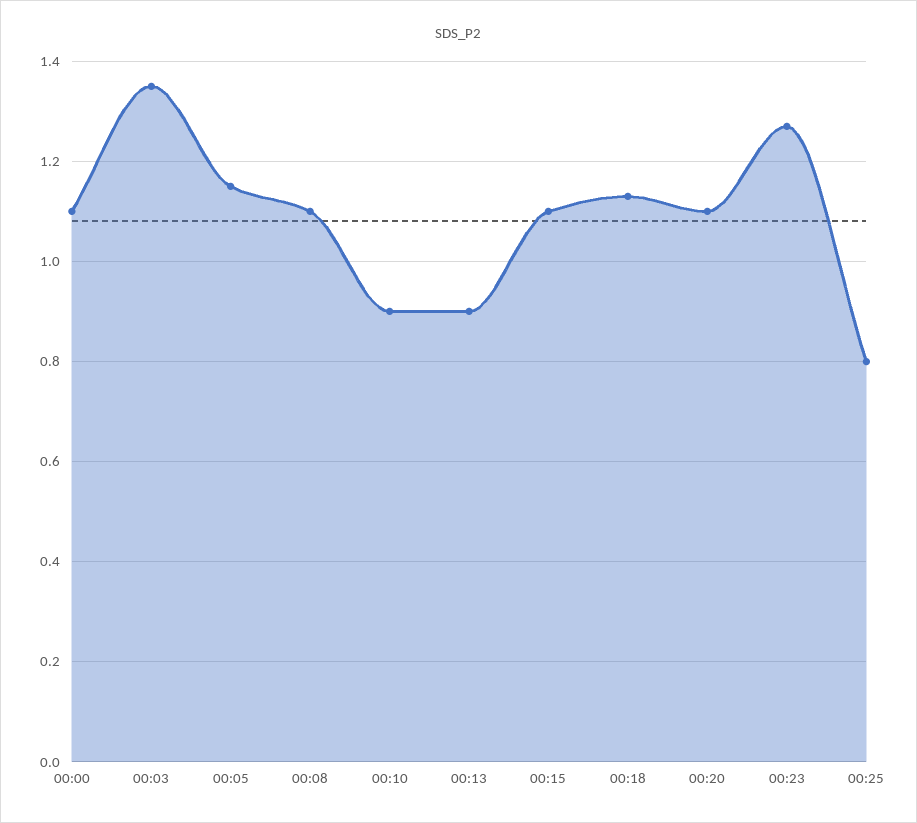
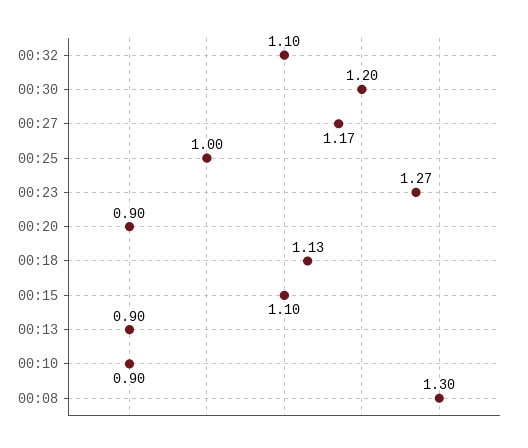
00:00: 1.1 -> none
00:03: 1.35 -> none
00:05: 1.15 -> none
00:08: 1.1 -> 1.3
00:20: 1.1 -> 0.9
00:25: 0.8 -> 1
00:32: none -> 1.1
00:30: none -> 1.2
00:27: none -> 1.17

